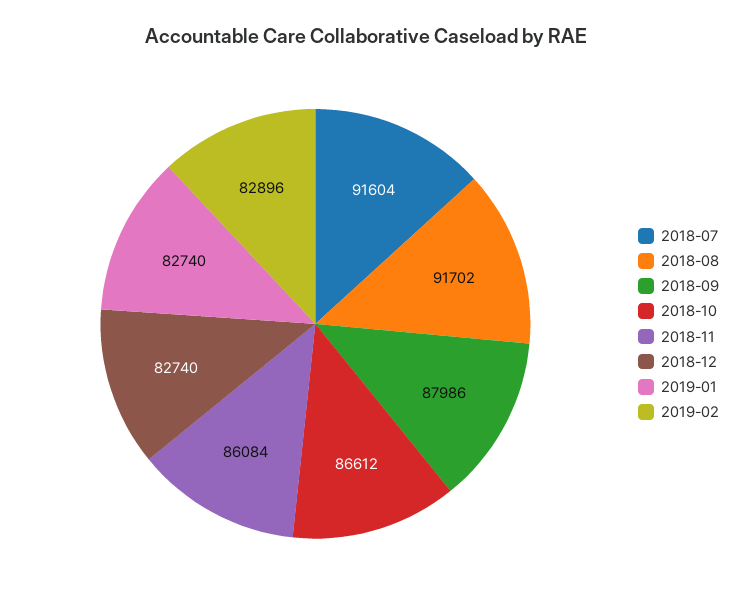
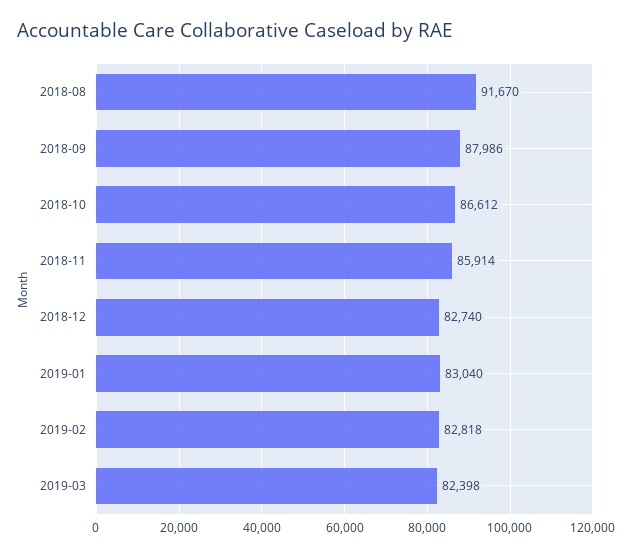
2018-07: 91604 -> none
2018-08: 91702 -> 91670
2018-11: 86084 -> 85914
2019-01: 82740 -> 83040
2019-02: 82896 -> 82818
2019-03: none -> 82398

